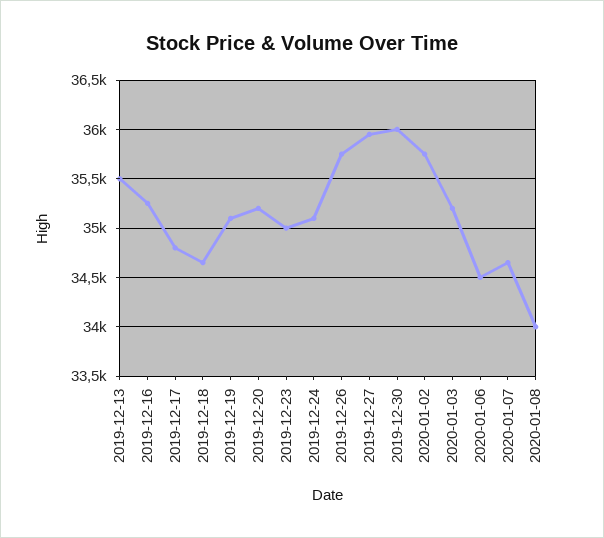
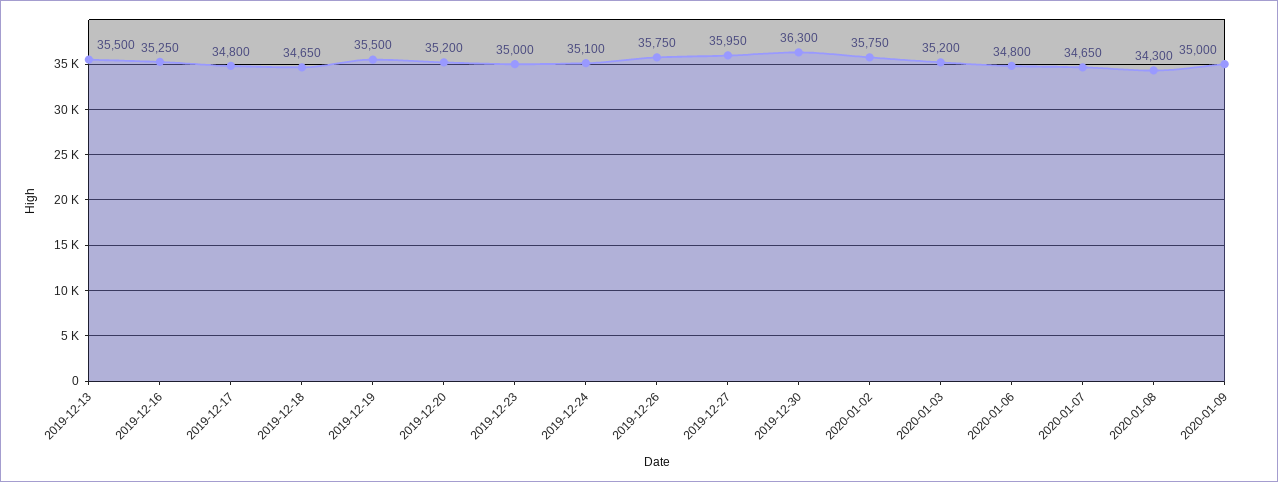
2019-12-19: 35100 -> 35500
2019-12-30: 36000 -> 36300
2020-01-06: 34500 -> 34800
2020-01-08: 34000 -> 34300
2020-01-09: none -> 35000

